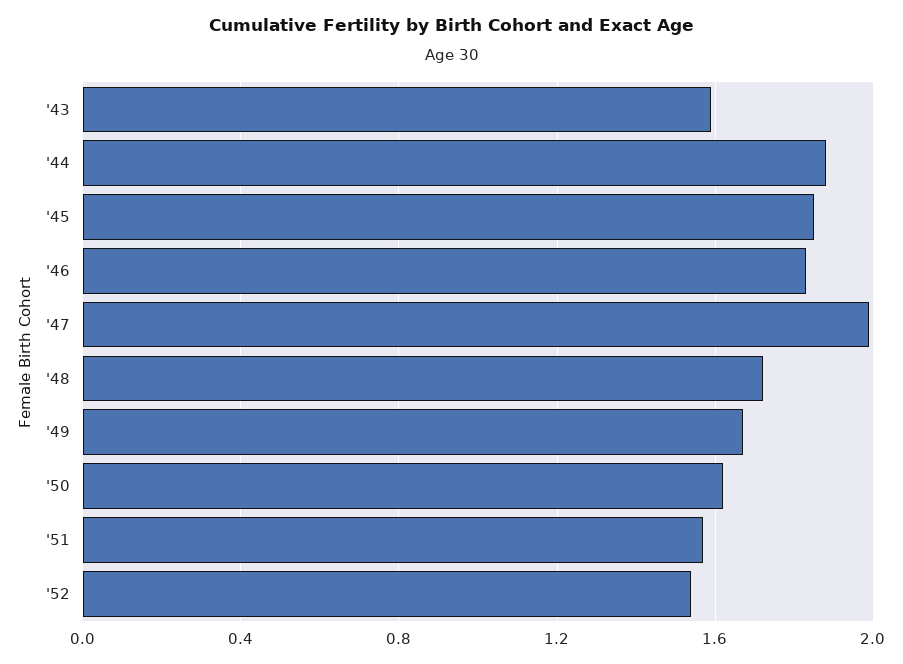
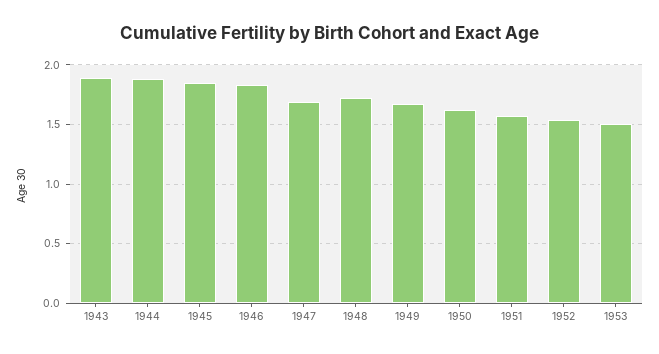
'43: 1.6 -> 1.9
'47: 2 -> 1.7
1953: none -> 1.5

